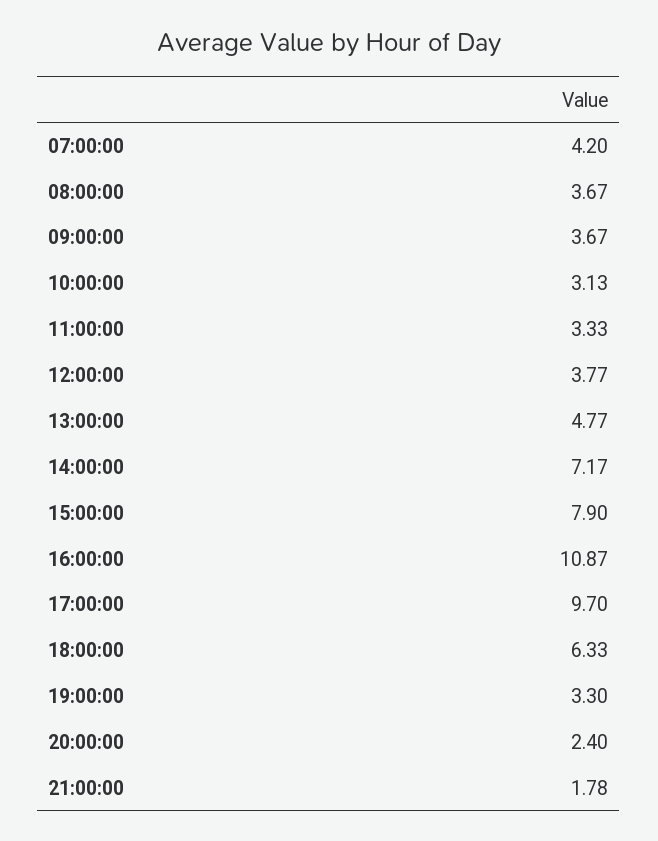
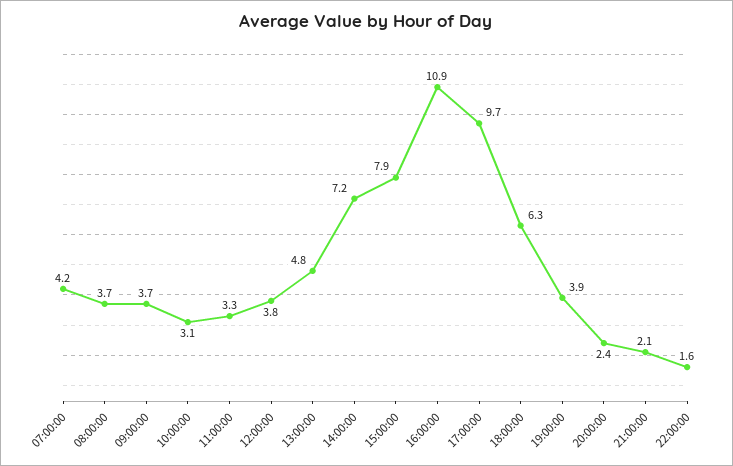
19:00:00: 3.3 -> 3.9
21:00:00: 1.78 -> 2.1
22:00:00: none -> 1.6

